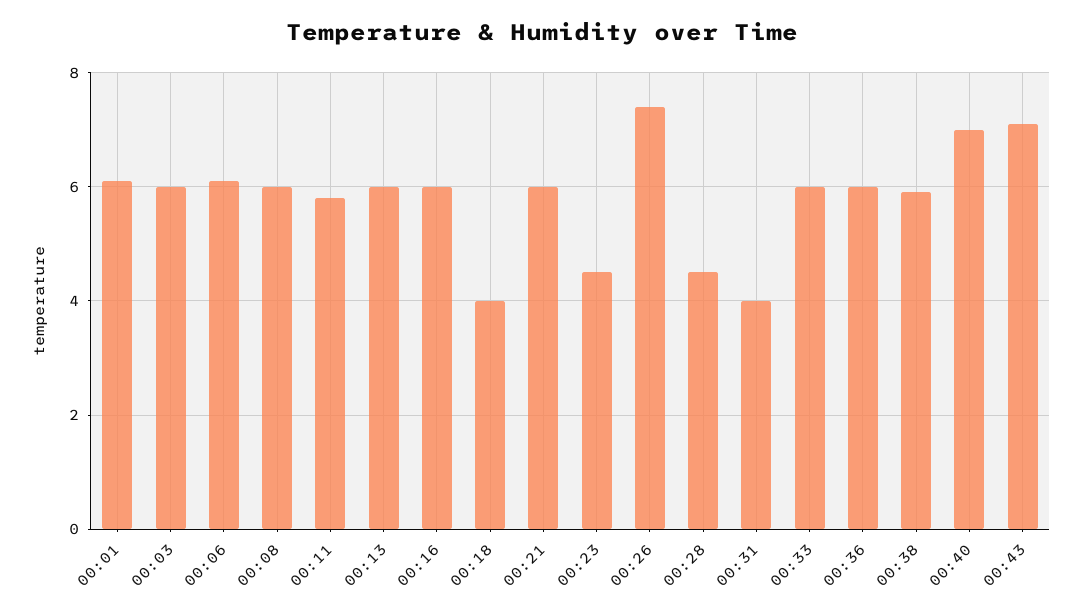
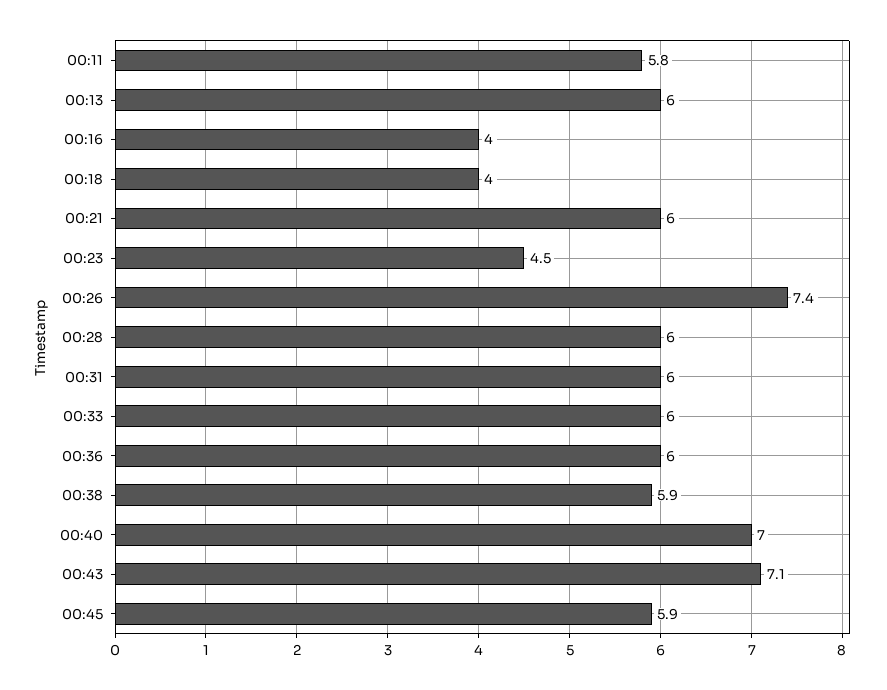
00:01: 6 -> none
00:03: 6 -> none
00:06: 6 -> none
00:08: 6 -> none
00:16: 6 -> 4
00:28: 4.5 -> 6
00:31: 4 -> 6
00:45: none -> 5.9

